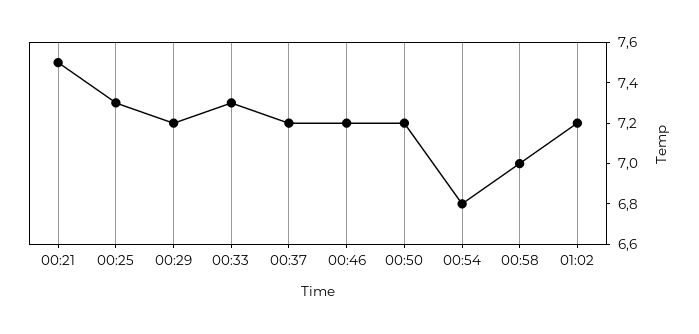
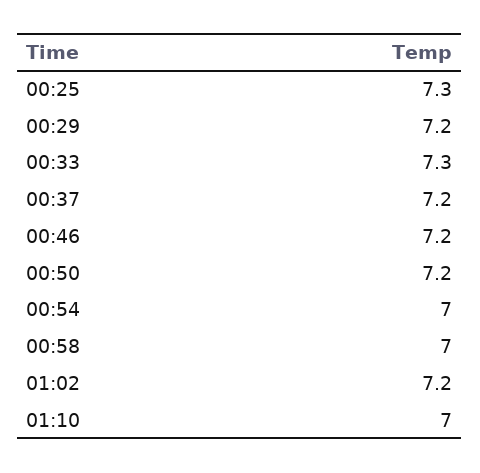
00:21: 7.5 -> none
00:54: 6.8 -> 7
01:10: none -> 7

